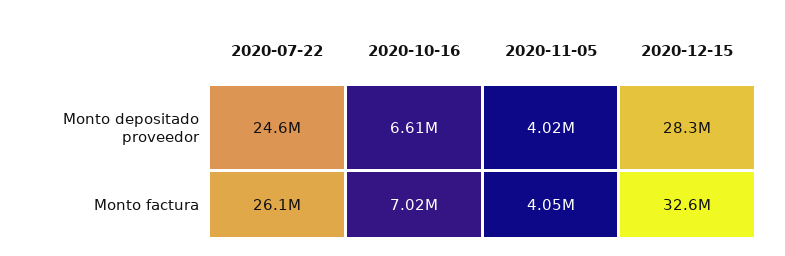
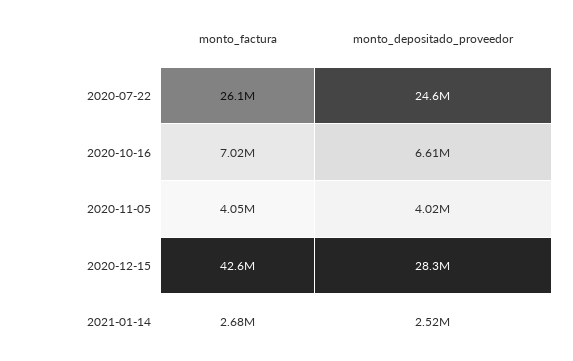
2020-12-15, Monto factura: 32600000 -> 42600000
2021-01-14, Monto factura: none -> 2680000
2021-01-14, Monto depositado proveedor: none -> 2520000

